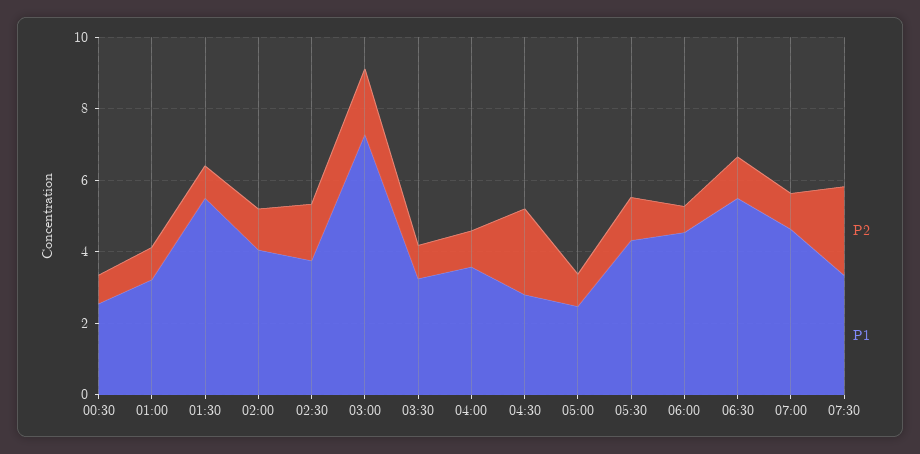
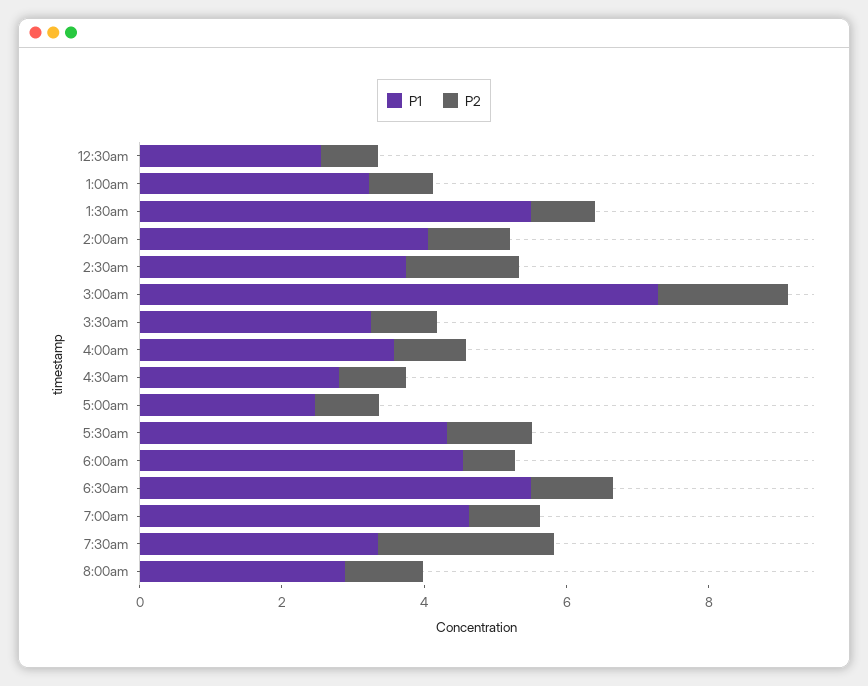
P2, 04:30: 2.5 -> 1
P1, 8:00am: none -> 3
P2, 8:00am: none -> 1

